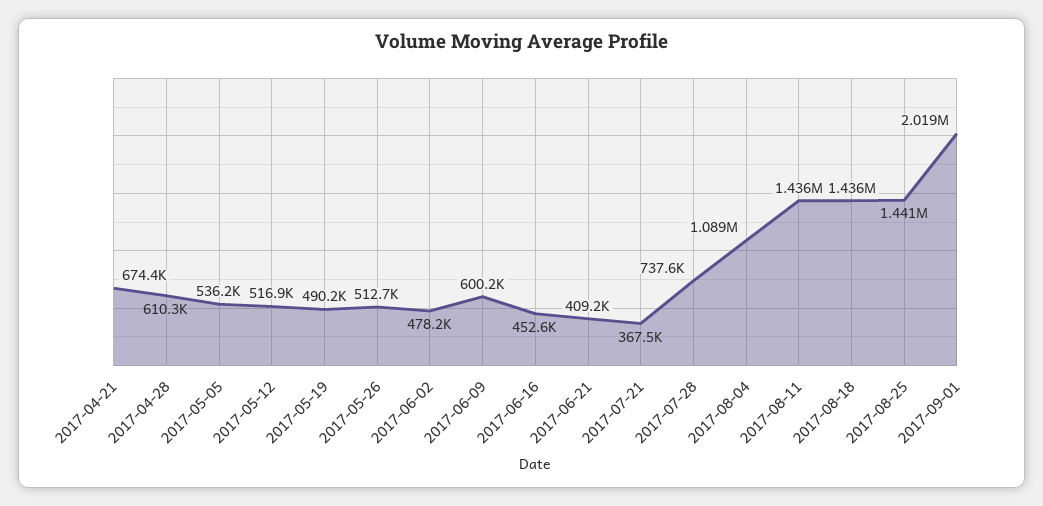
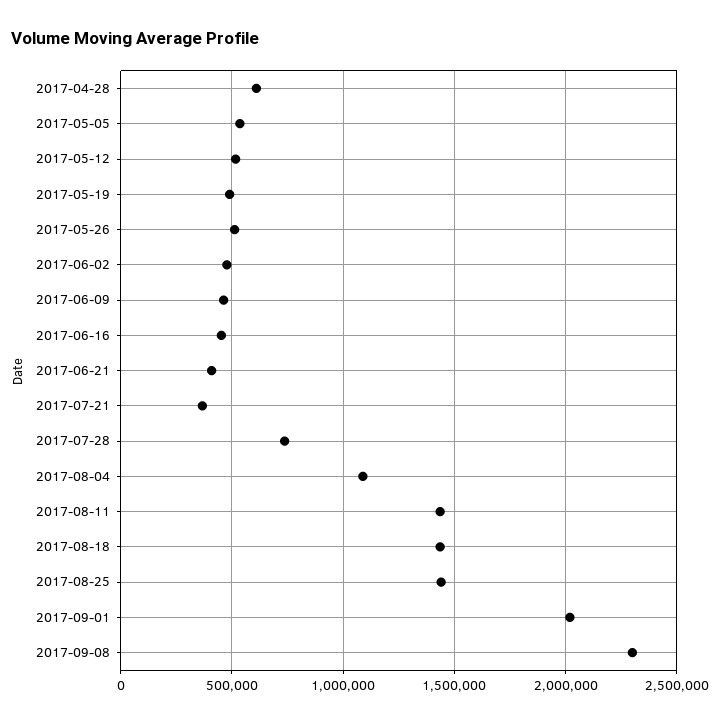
2017-04-21: 674400 -> none
2017-06-09: 600200 -> 450000
2017-09-08: none -> 2300000

